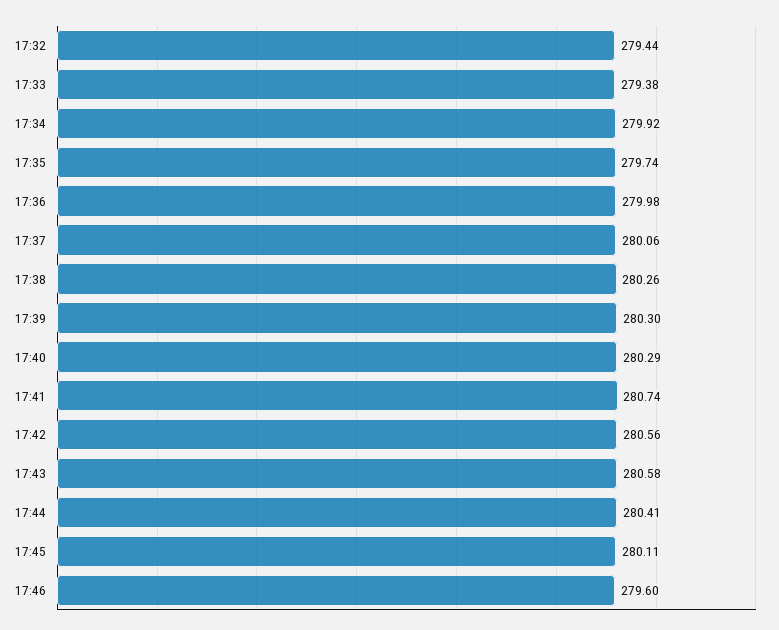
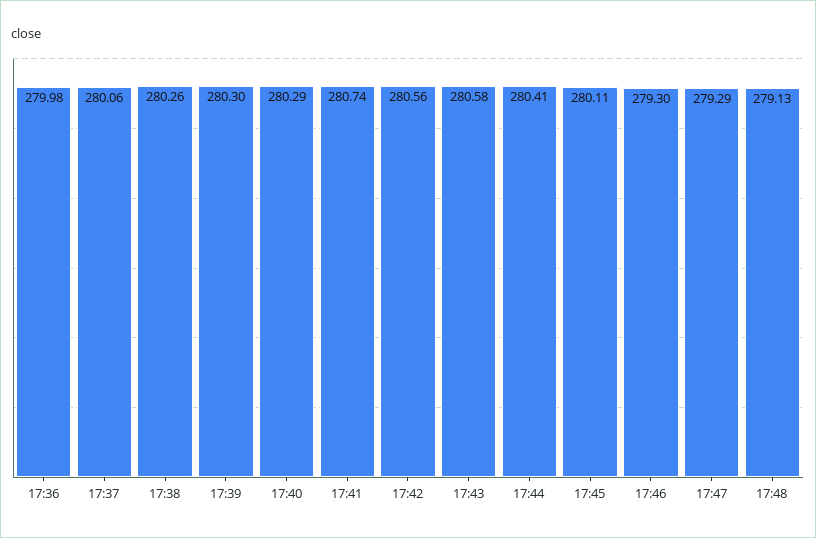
17:32: 279.44 -> none
17:33: 279.38 -> none
17:34: 279.92 -> none
17:35: 279.74 -> none
17:46: 279.6 -> 279.3
17:47: none -> 279.29
17:48: none -> 279.13

